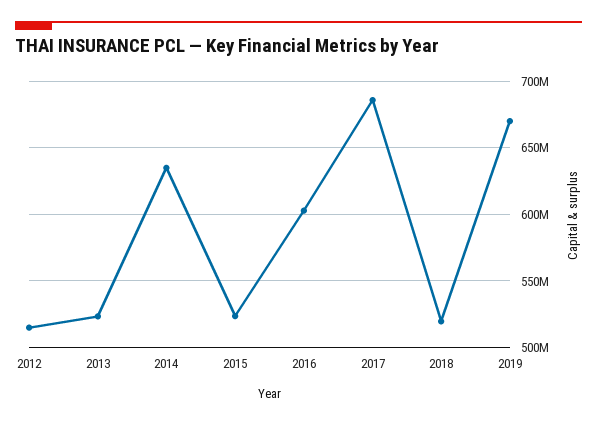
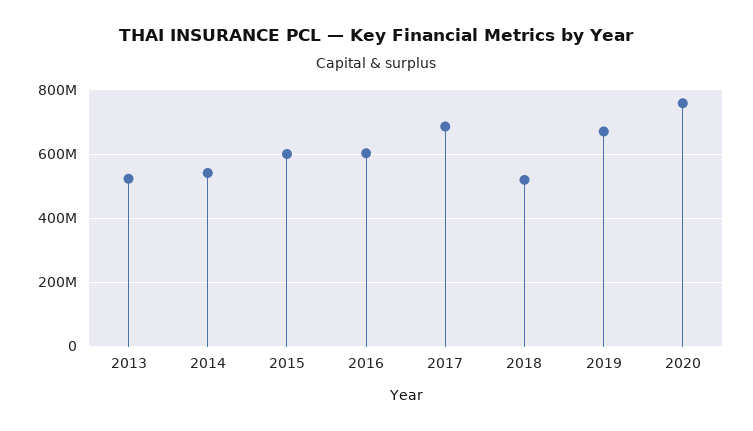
2012: 515000000 -> none
2014: 635000000 -> 540000000
2015: 525000000 -> 600000000
2020: none -> 760000000

